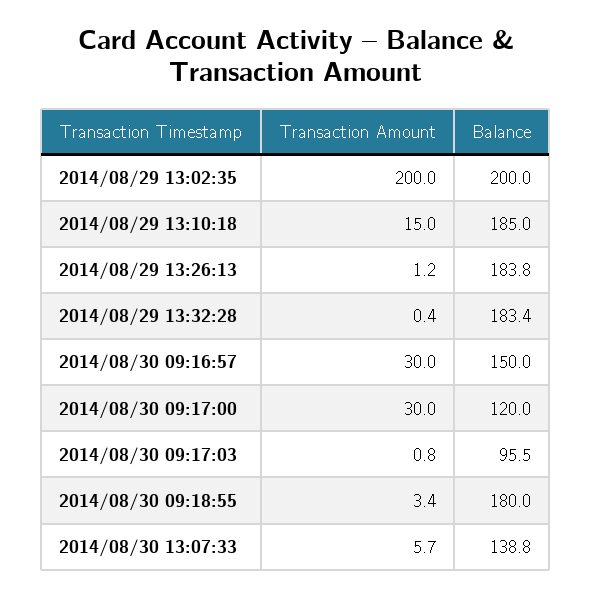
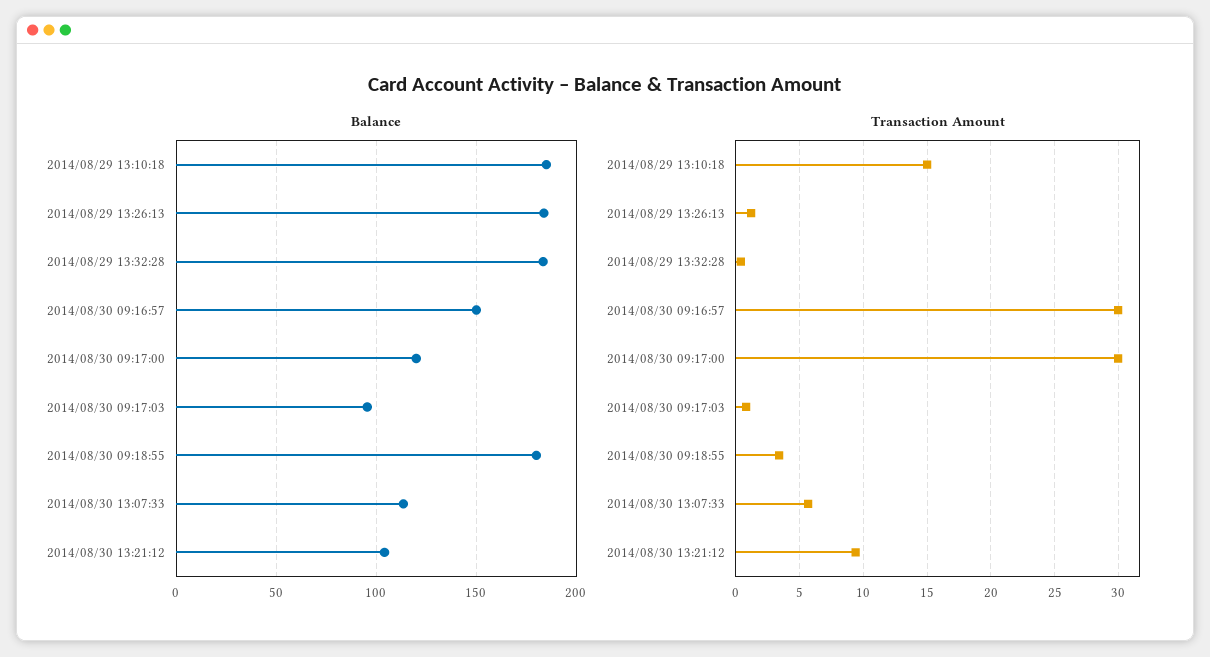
Transaction Amount, 2014/08/29 13:02:35: 200 -> none
Balance, 2014/08/29 13:02:35: 200 -> none
Balance, 2014/08/30 13:07:33: 138.8 -> 115
Balance, 2014/08/30 13:21:12: none -> 105
Transaction Amount, 2014/08/30 13:21:12: none -> 9.5

